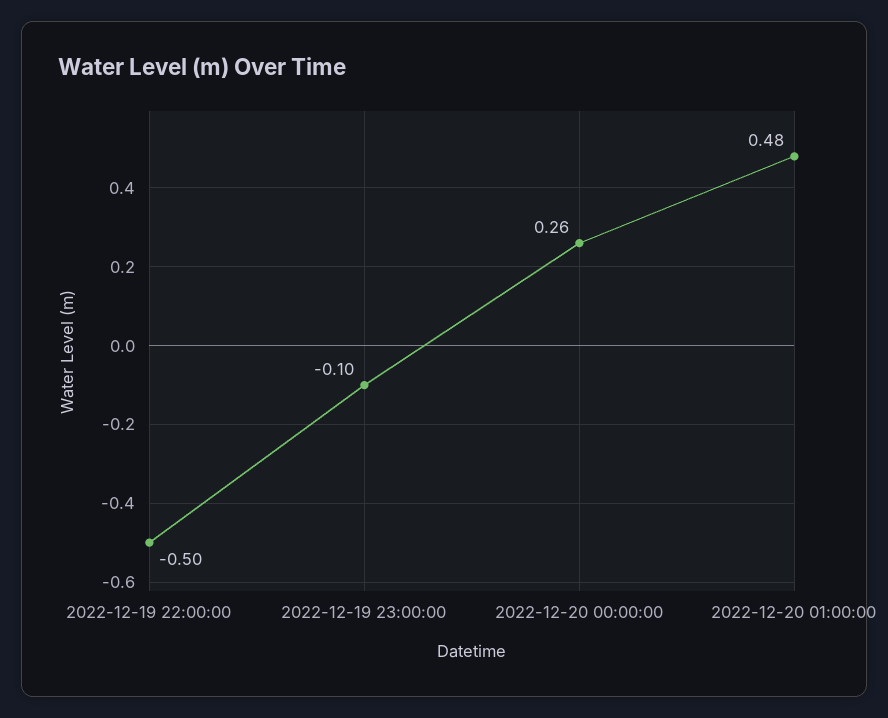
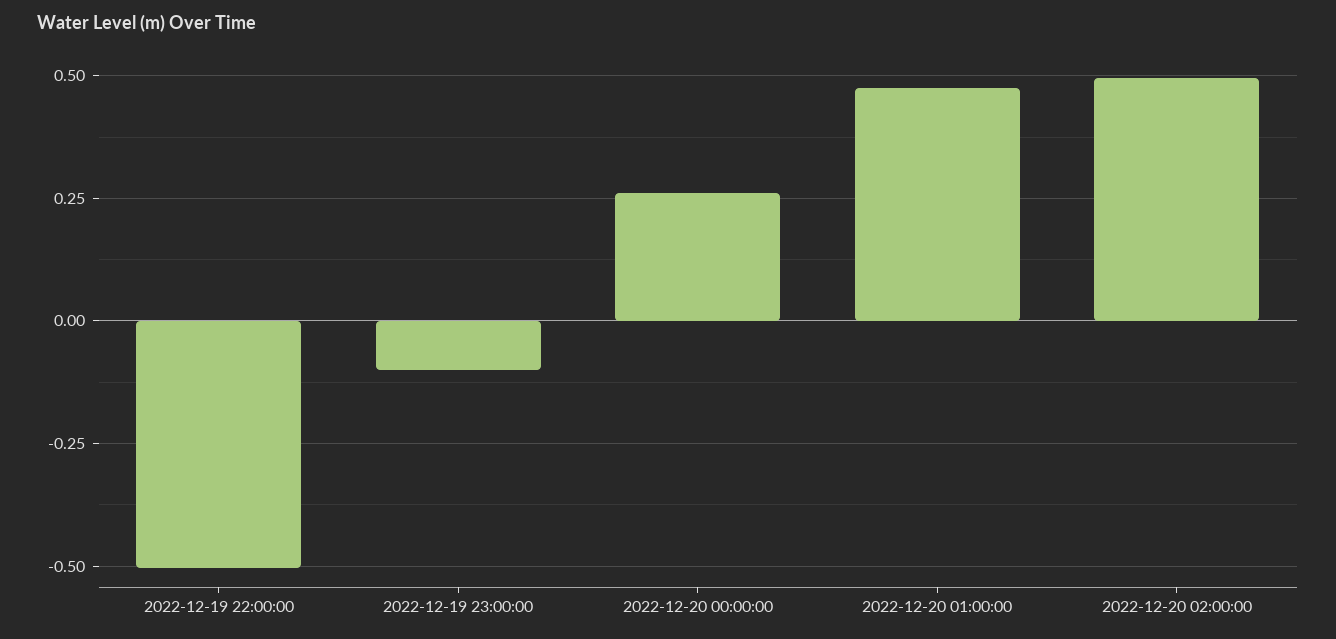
2022-12-20 02:00:00: none -> 0.5

